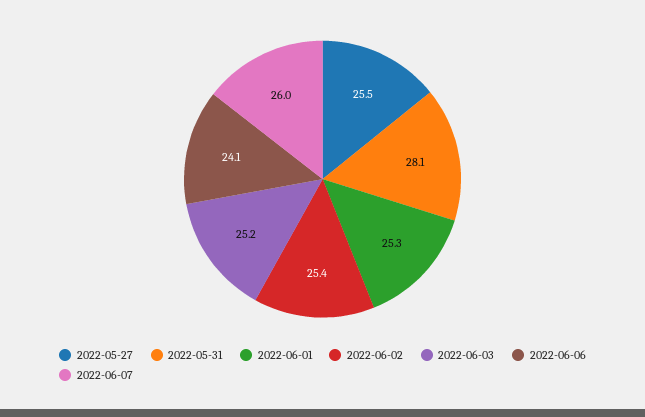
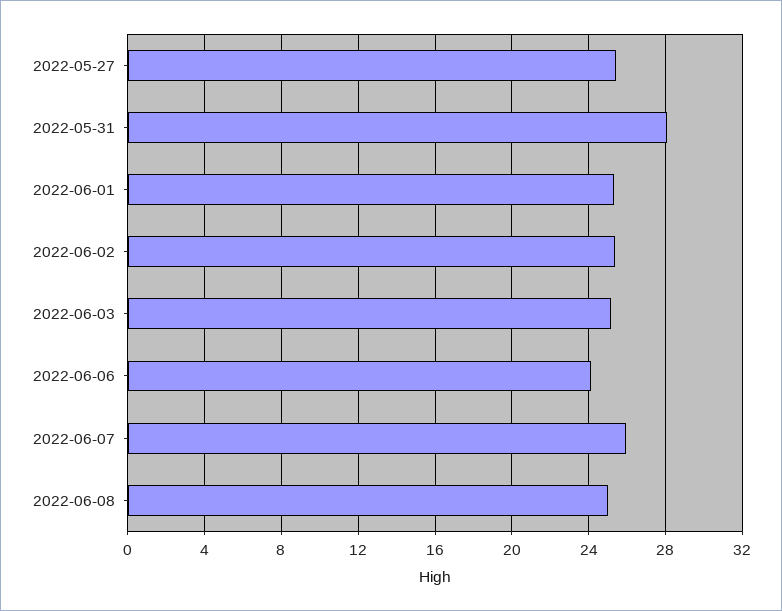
2022-06-08: none -> 25

